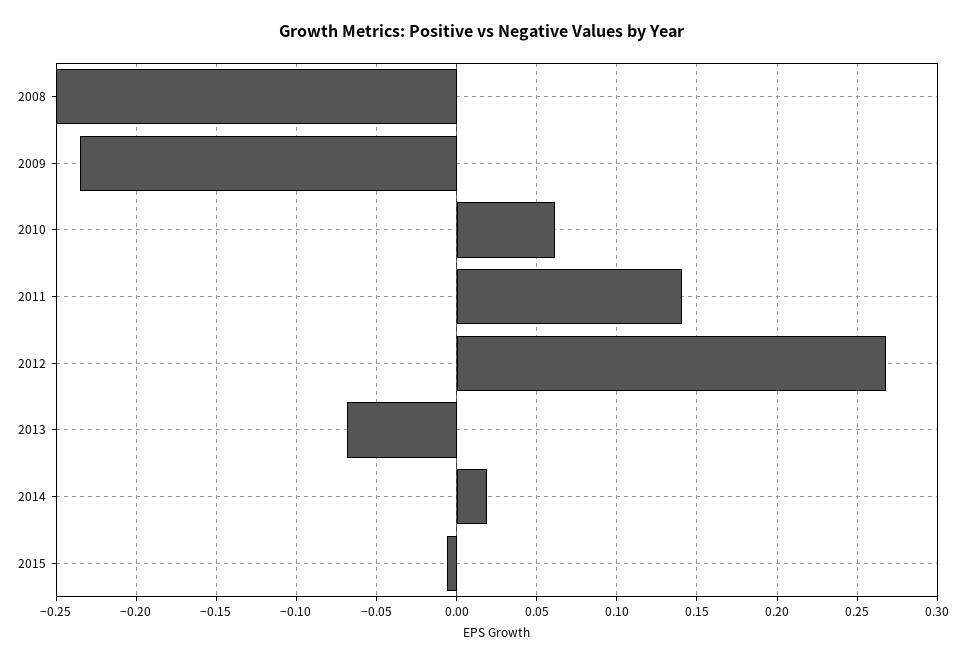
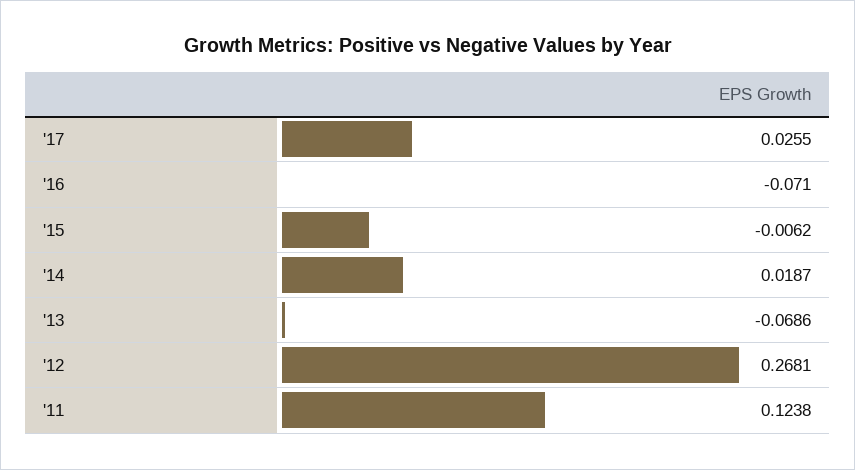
2008: -0.25 -> none
2009: -0.235 -> none
2010: 0.06 -> none
2011: 0.14 -> 0.1238
'17: none -> 0.0255
'16: none -> -0.071

